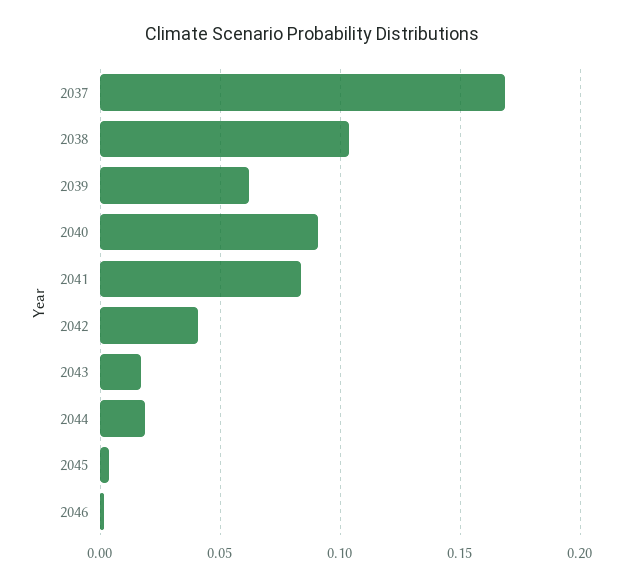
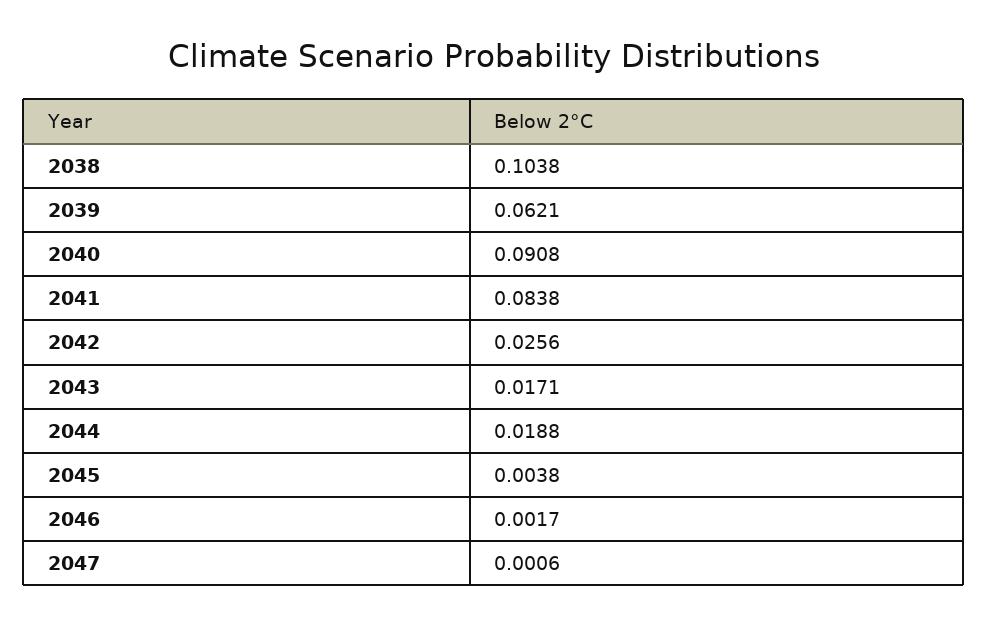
2037: 0.17 -> none
2042: 0.04 -> 0.0256
2047: none -> 0.0006

